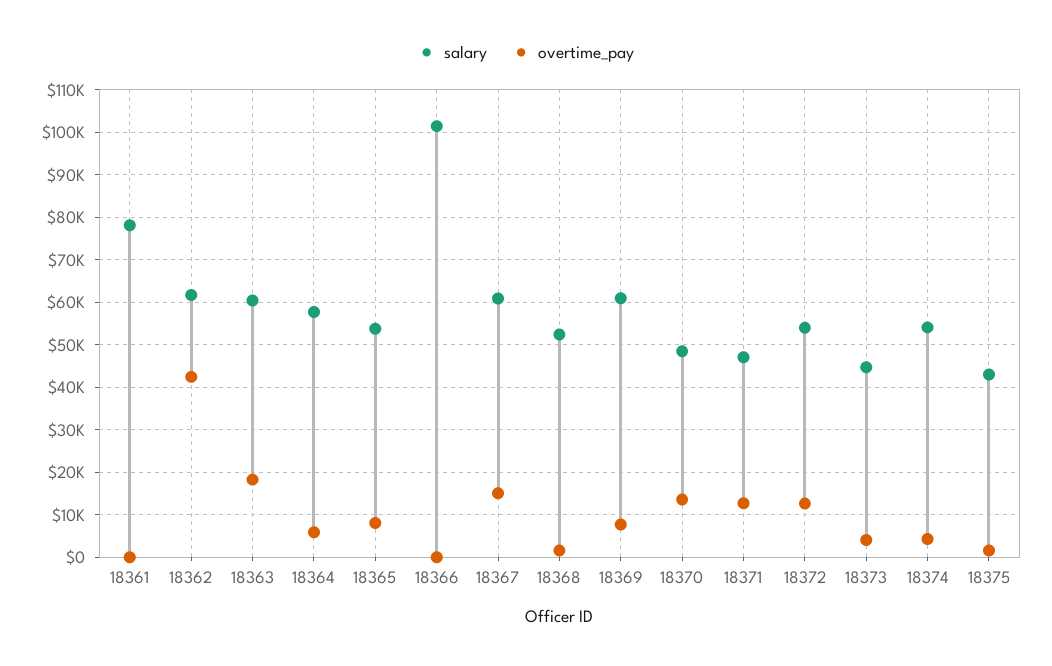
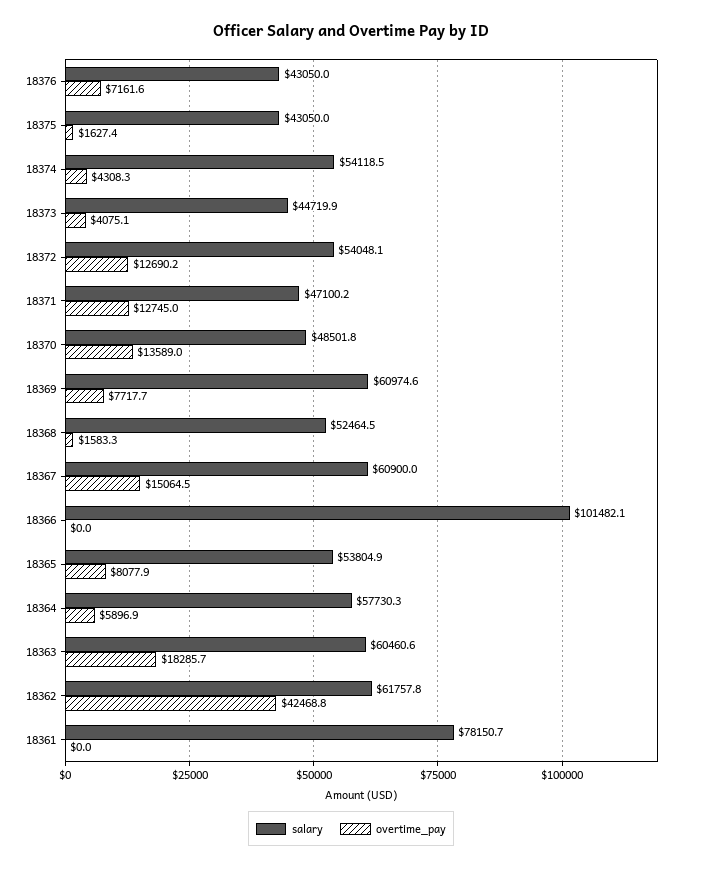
salary, 18376: none -> 43050
overtime_pay, 18376: none -> 7161.6

